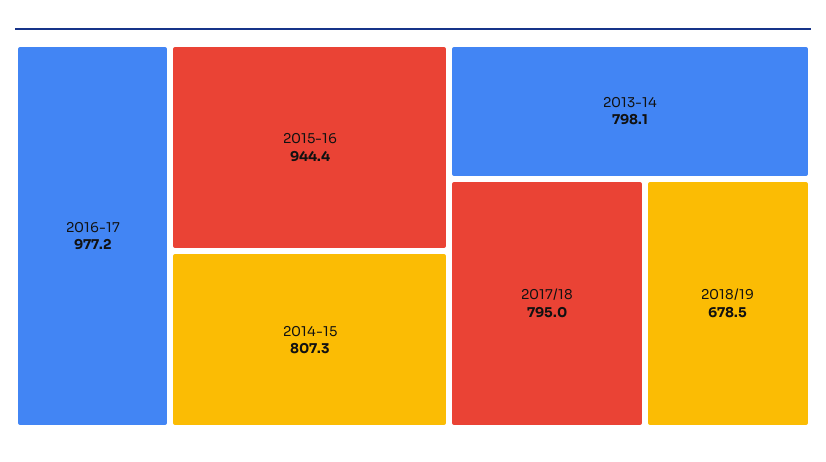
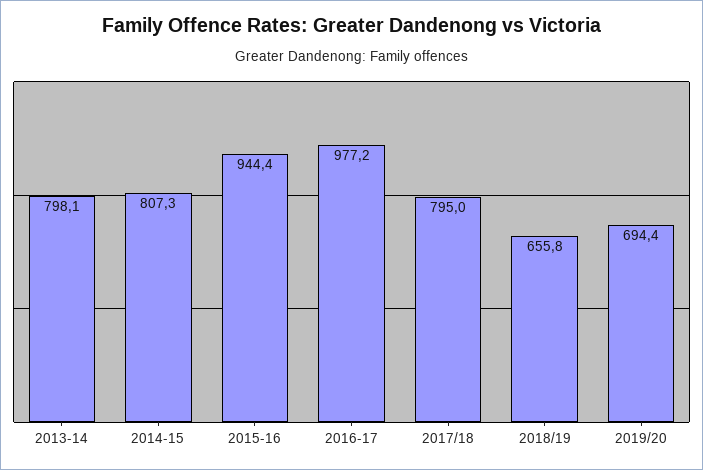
2018/19: 678.5 -> 655.8
2019/20: none -> 694.4

